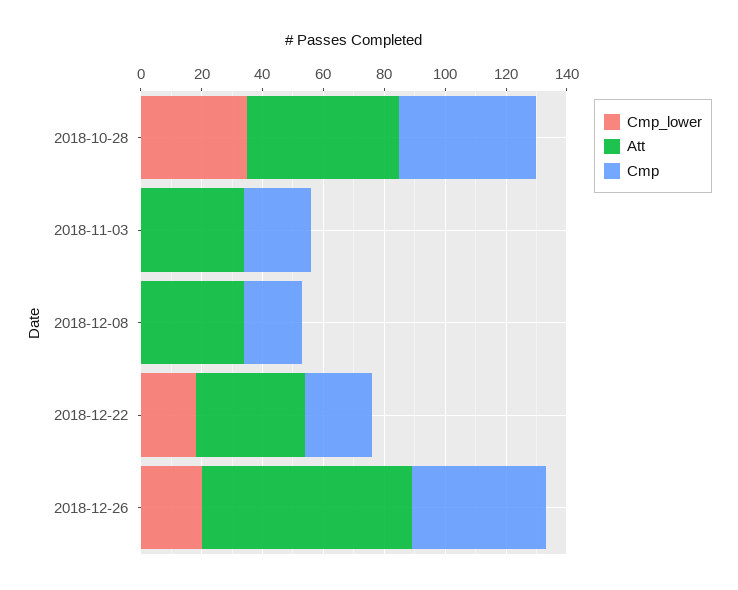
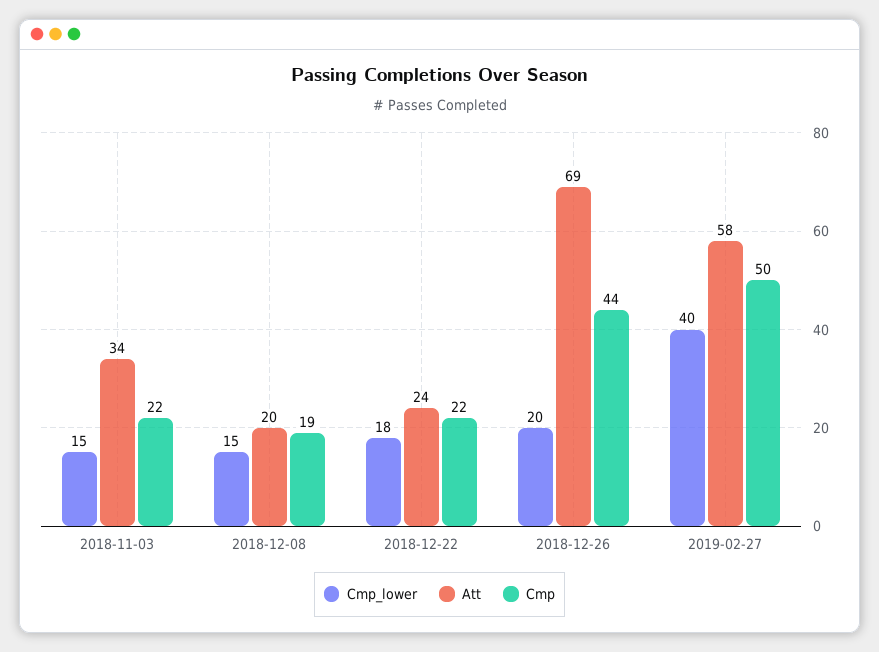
Cmp_lower, 2018-10-28: 35 -> none
Att, 2018-10-28: 50 -> none
Cmp, 2018-10-28: 45 -> none
Cmp_lower, 2018-11-03: 0 -> 15
Cmp_lower, 2018-12-08: 0 -> 15
Att, 2018-12-08: 35 -> 20
Att, 2018-12-22: 35 -> 24
Cmp_lower, 2019-02-27: none -> 40
Att, 2019-02-27: none -> 58
Cmp, 2019-02-27: none -> 50

